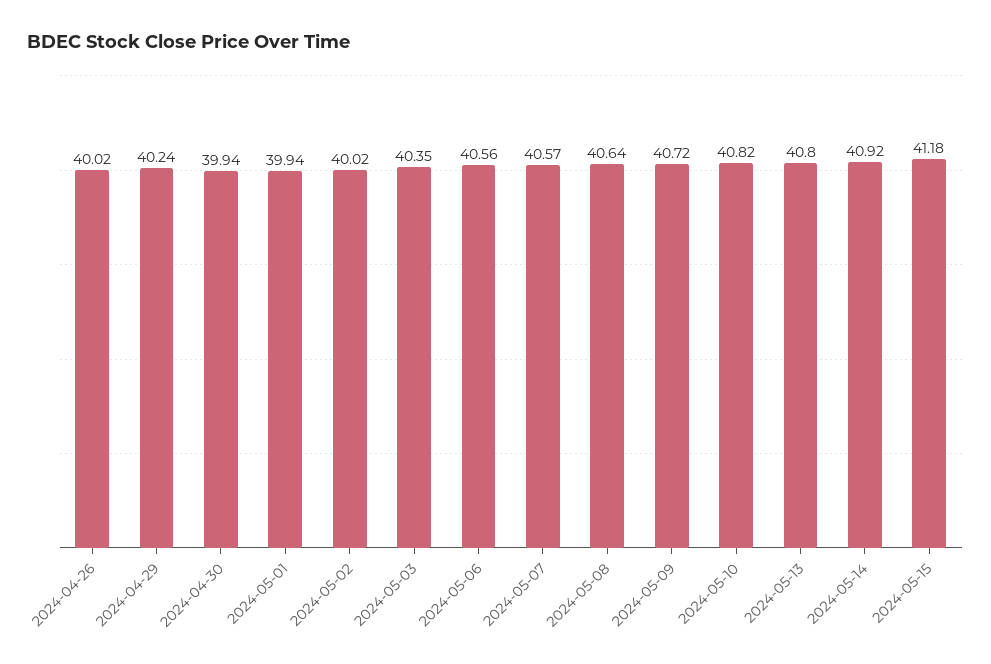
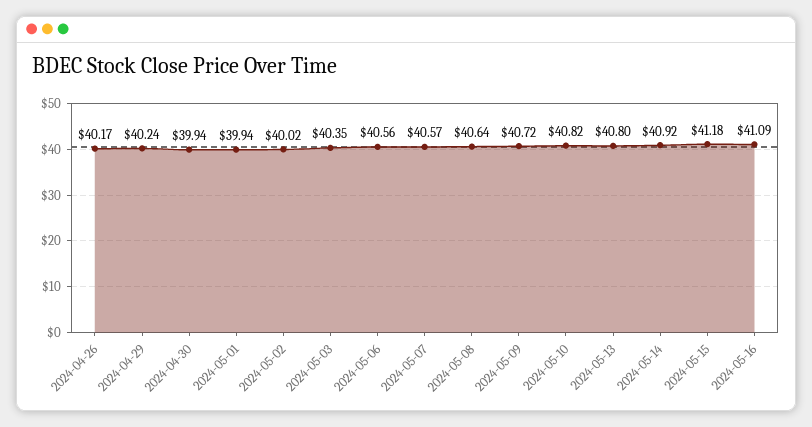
2024-04-26: 40.02 -> 40.17
2024-05-16: none -> 41.09

